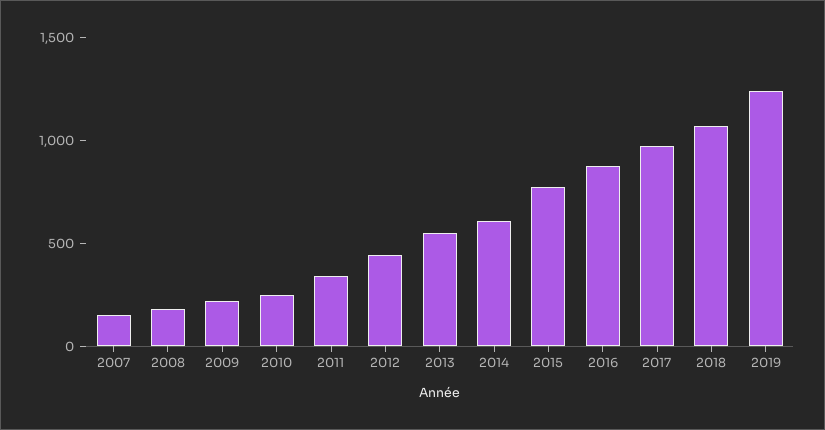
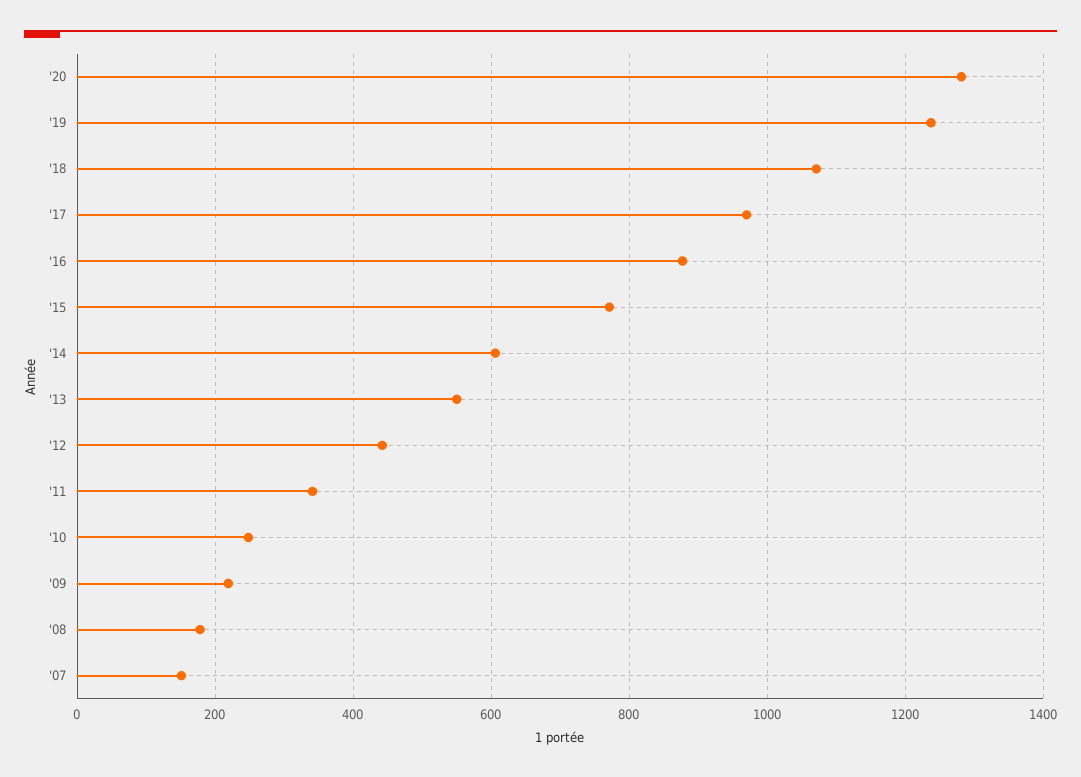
'20: none -> 1280

